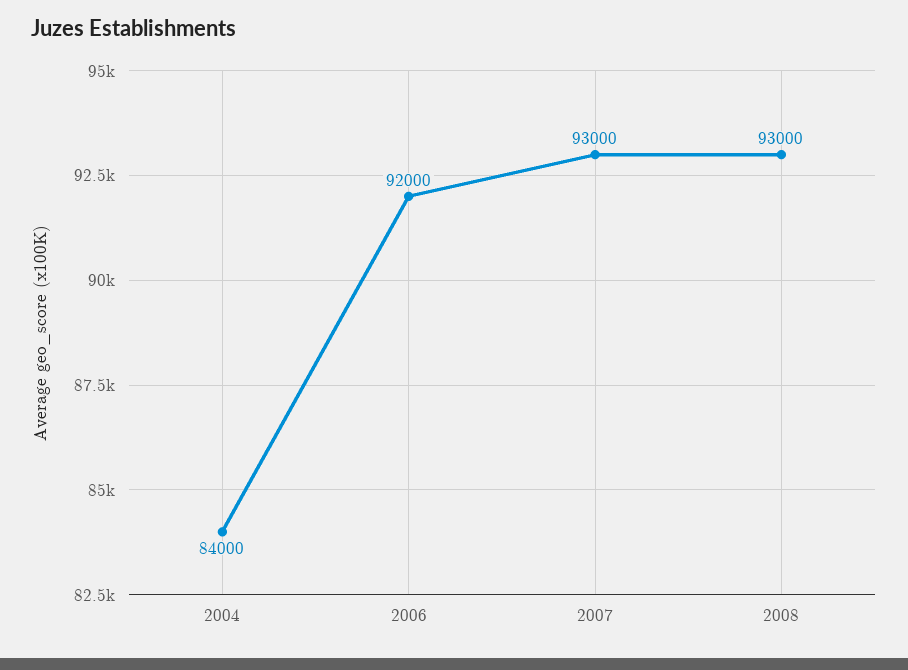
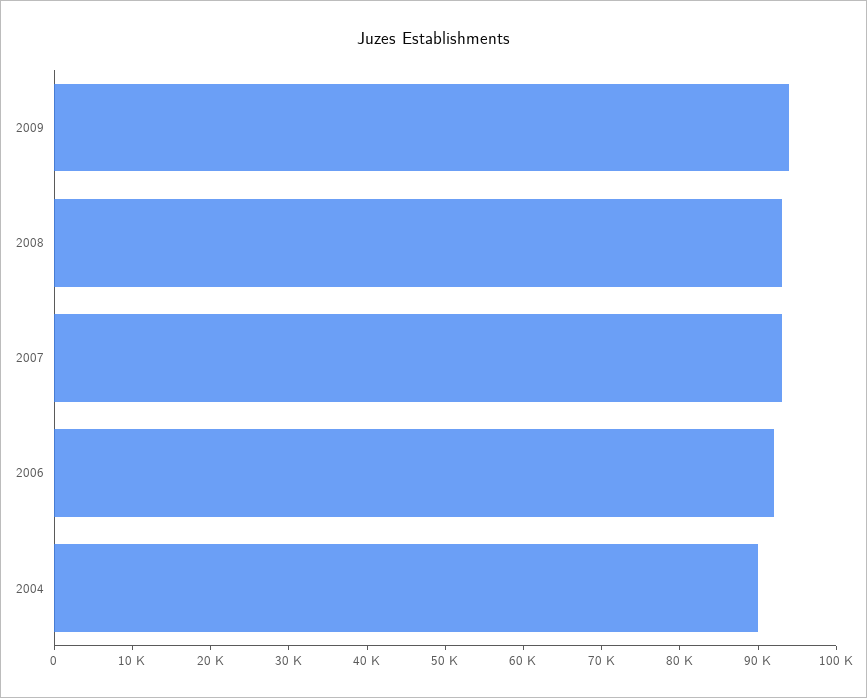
2004: 84000 -> 90000
2009: none -> 94000

